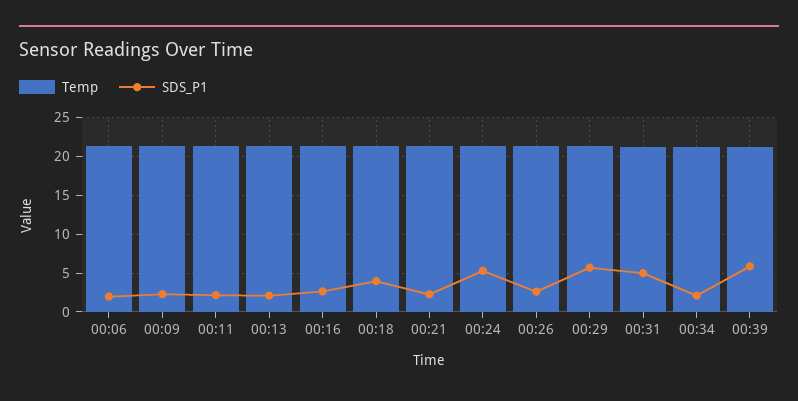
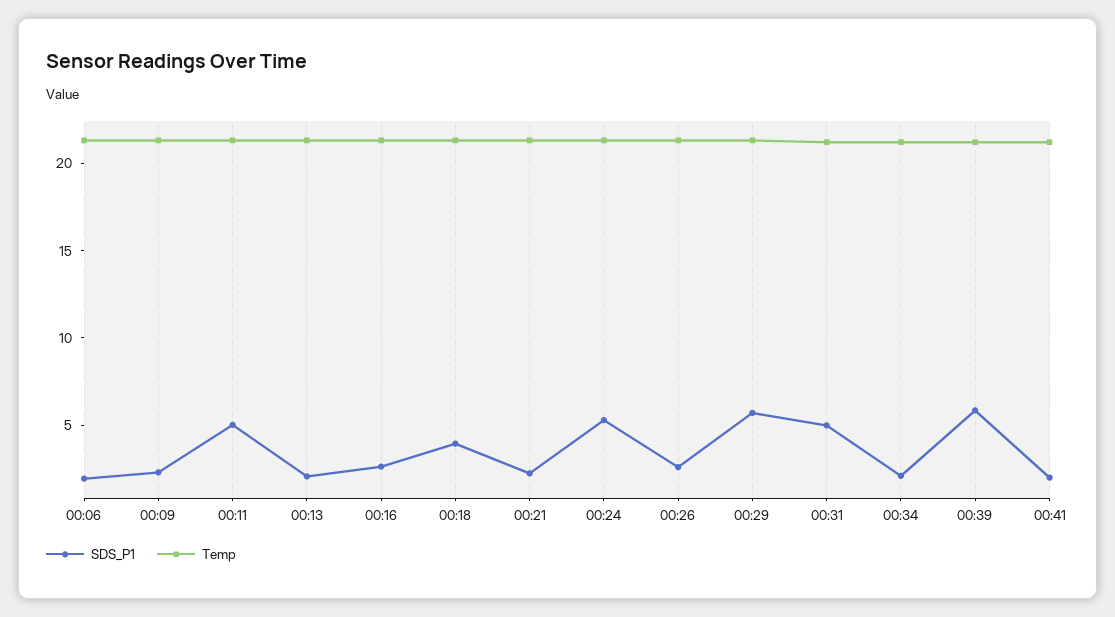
SDS_P1, 00:11: 2 -> 5
SDS_P1, 00:41: none -> 2
Temp, 00:41: none -> 21

